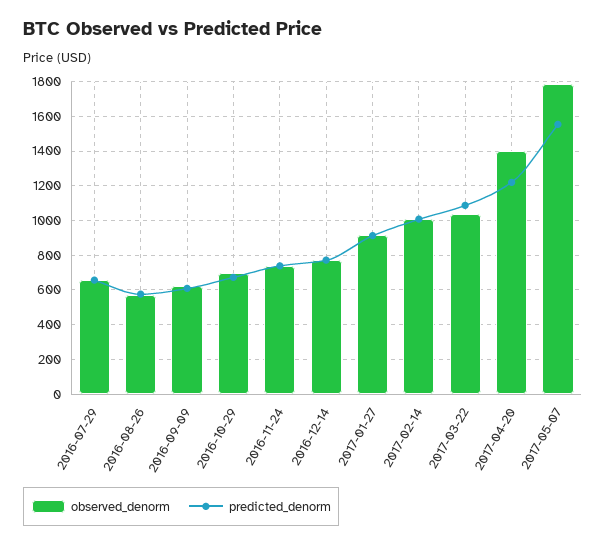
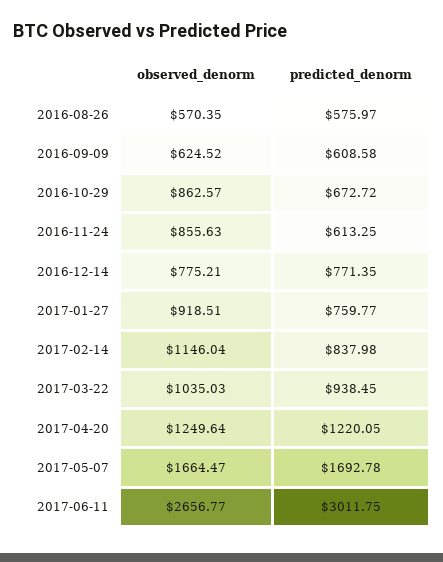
observed_denorm, 2016-07-29: 650 -> none
predicted_denorm, 2016-07-29: 650 -> none
observed_denorm, 2016-10-29: 700 -> 862.57
observed_denorm, 2016-11-24: 750 -> 855.63
predicted_denorm, 2016-11-24: 750 -> 613.25
predicted_denorm, 2017-01-27: 900 -> 759.77
observed_denorm, 2017-02-14: 1000 -> 1146.04
predicted_denorm, 2017-02-14: 1000 -> 837.98
predicted_denorm, 2017-03-22: 1100 -> 938.45
observed_denorm, 2017-04-20: 1400 -> 1249.64
observed_denorm, 2017-05-07: 1800 -> 1664.47
predicted_denorm, 2017-05-07: 1550 -> 1692.78
observed_denorm, 2017-06-11: none -> 2656.77
predicted_denorm, 2017-06-11: none -> 3011.75

